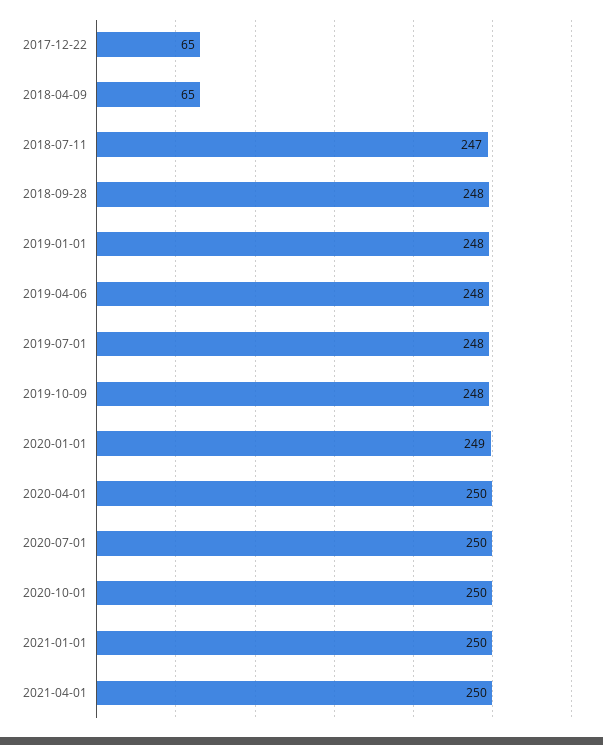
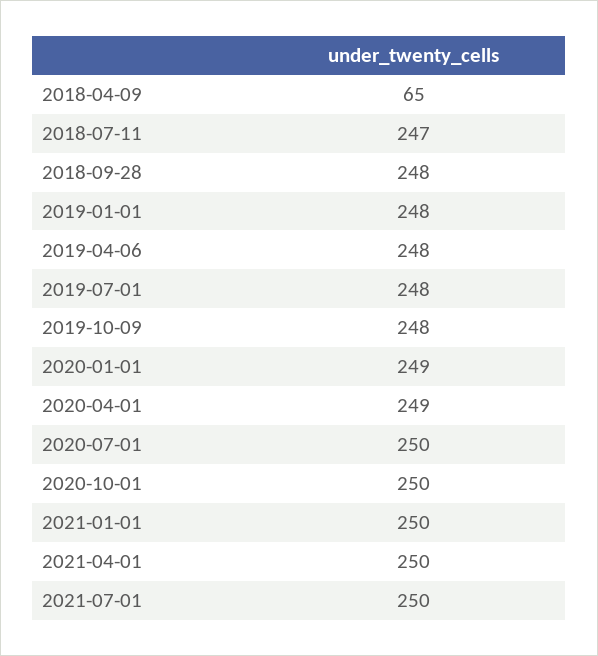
2017-12-22: 65 -> none
2020-04-01: 250 -> 249
2021-07-01: none -> 250

